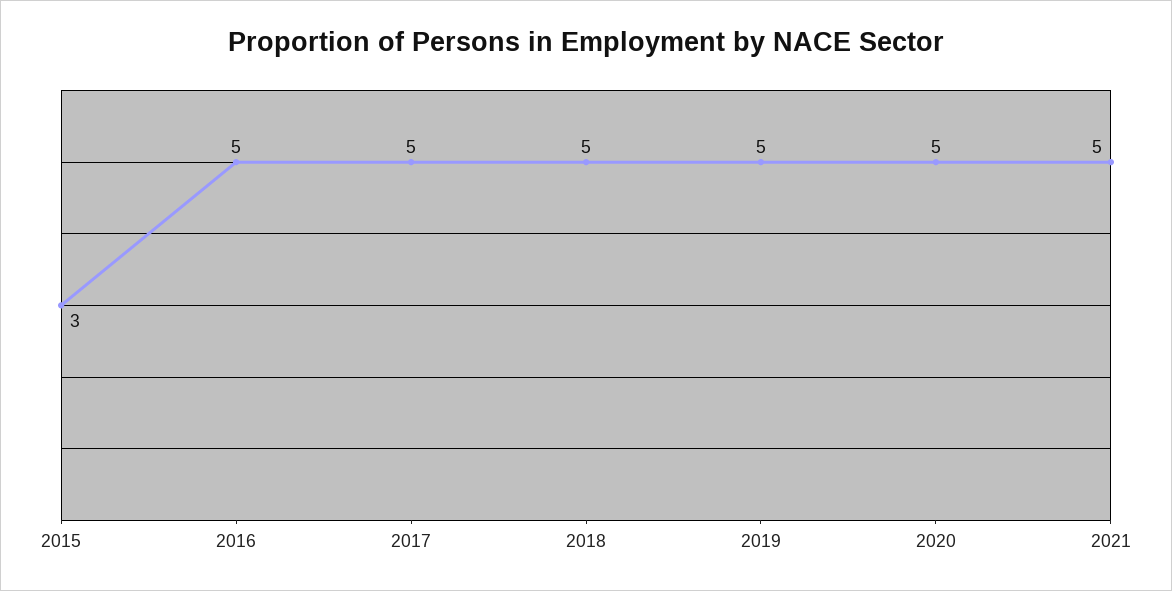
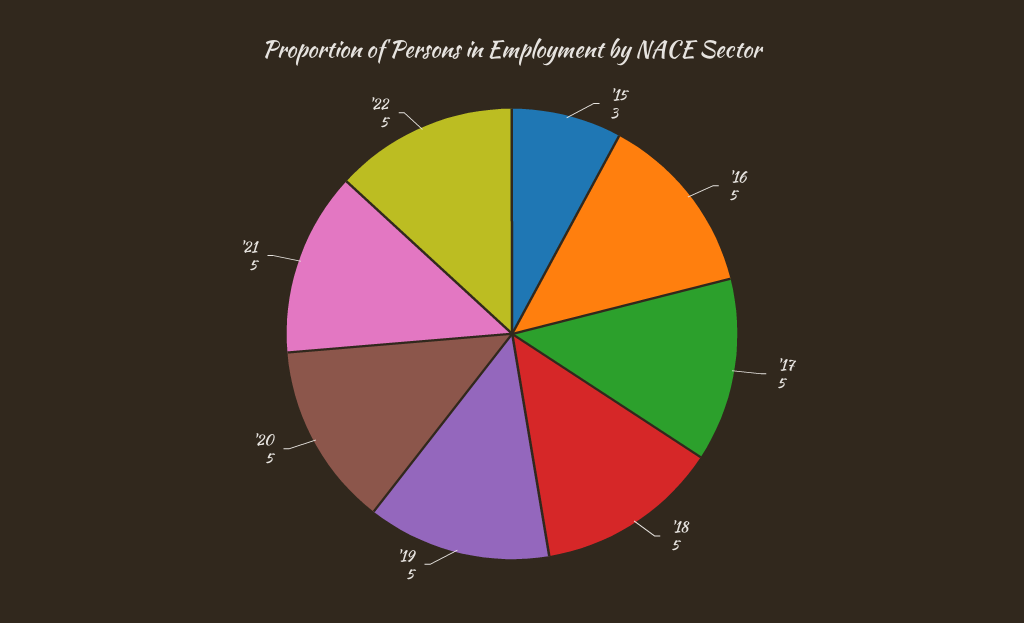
'22: none -> 5

